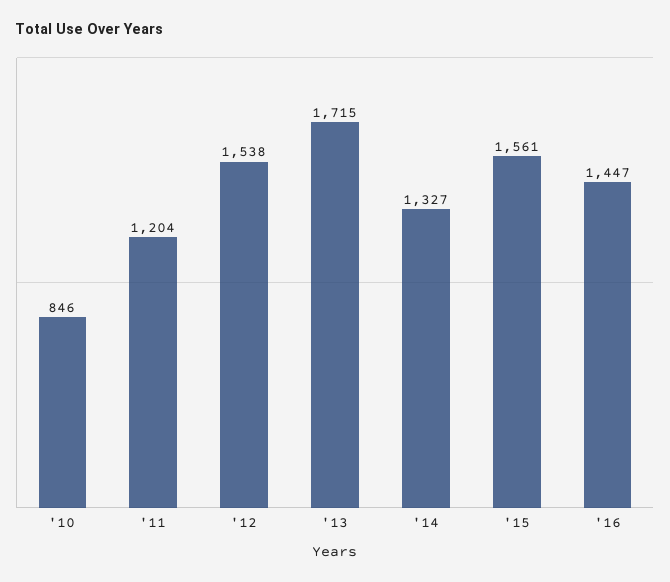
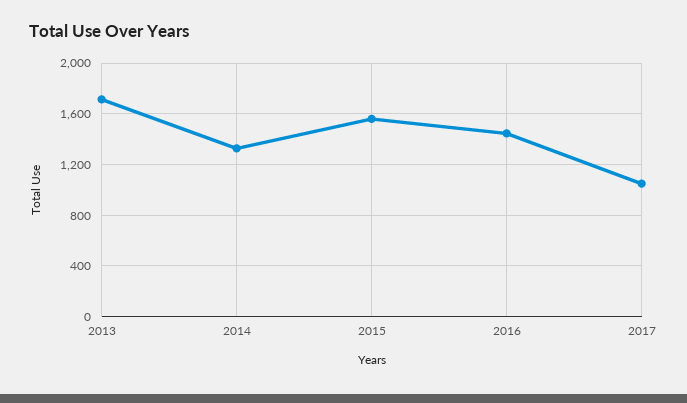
'10: 846 -> none
'11: 1204 -> none
'12: 1538 -> none
2017: none -> 1050

